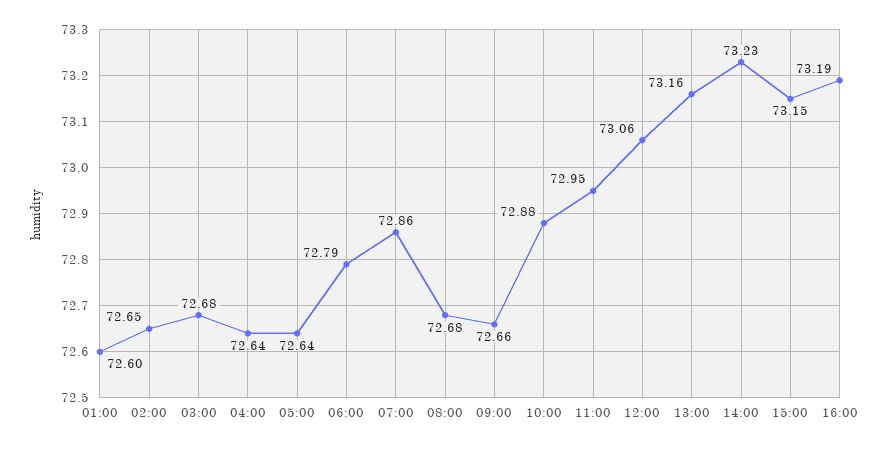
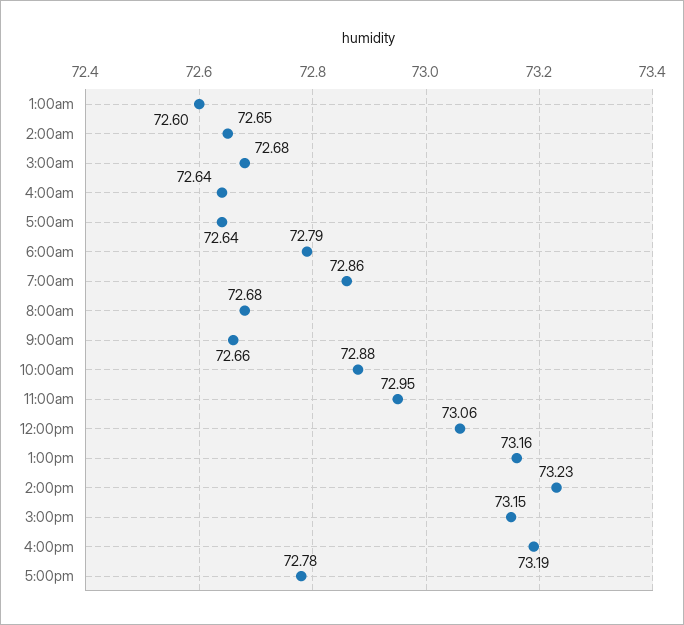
5:00pm: none -> 72.78

